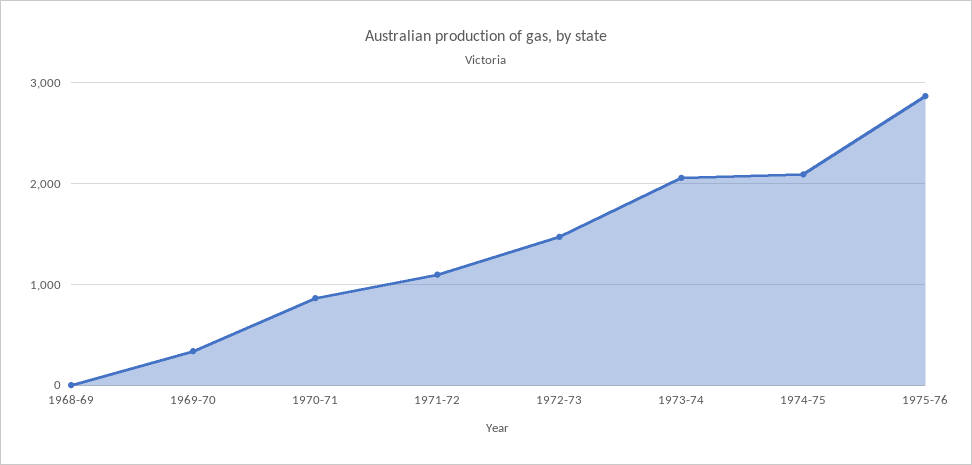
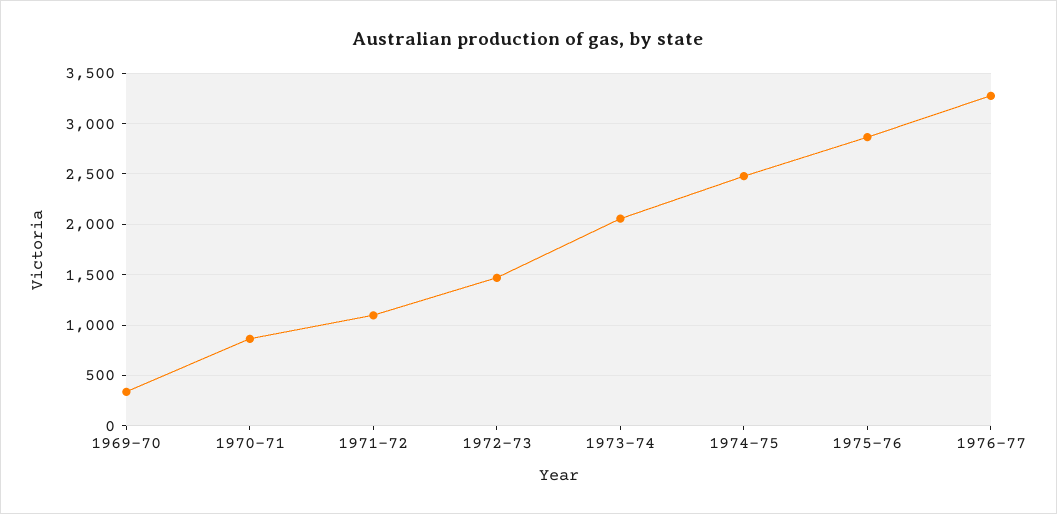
1968-69: 0 -> none
1974-75: 2100 -> 2500
1976-77: none -> 3300

